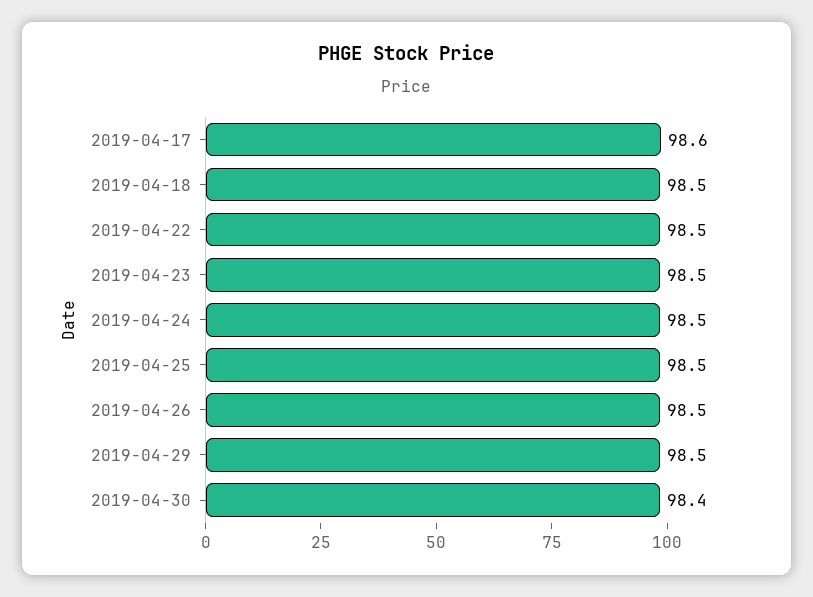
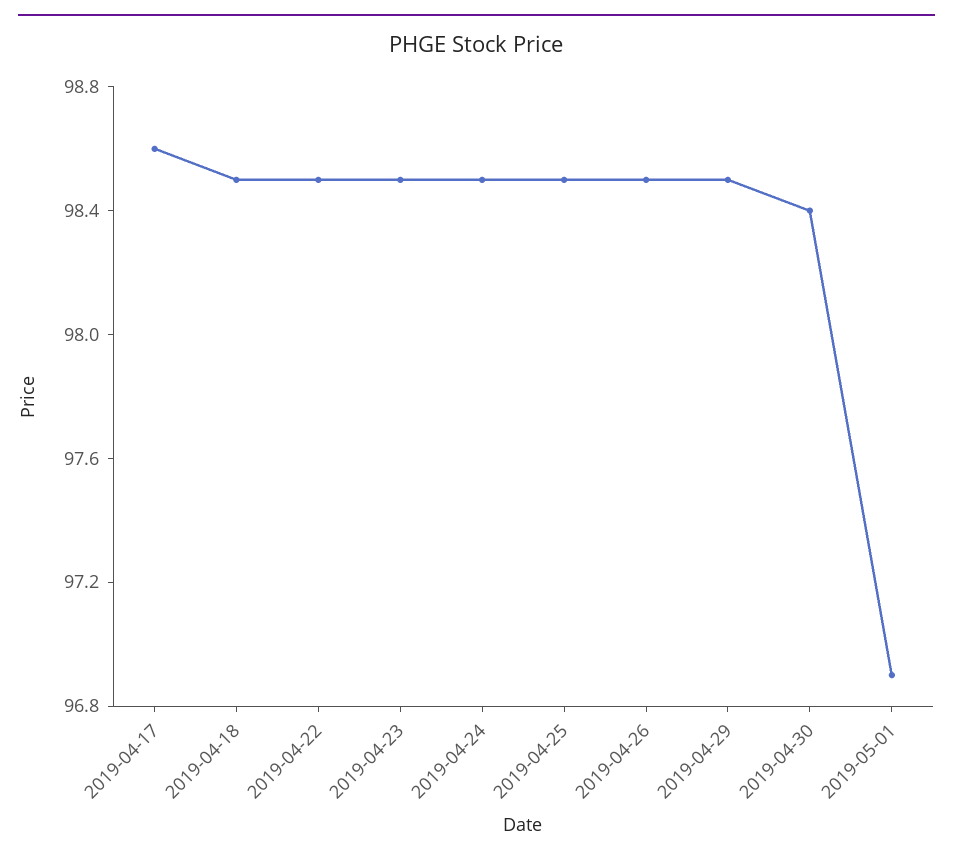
2019-05-01: none -> 96.9

